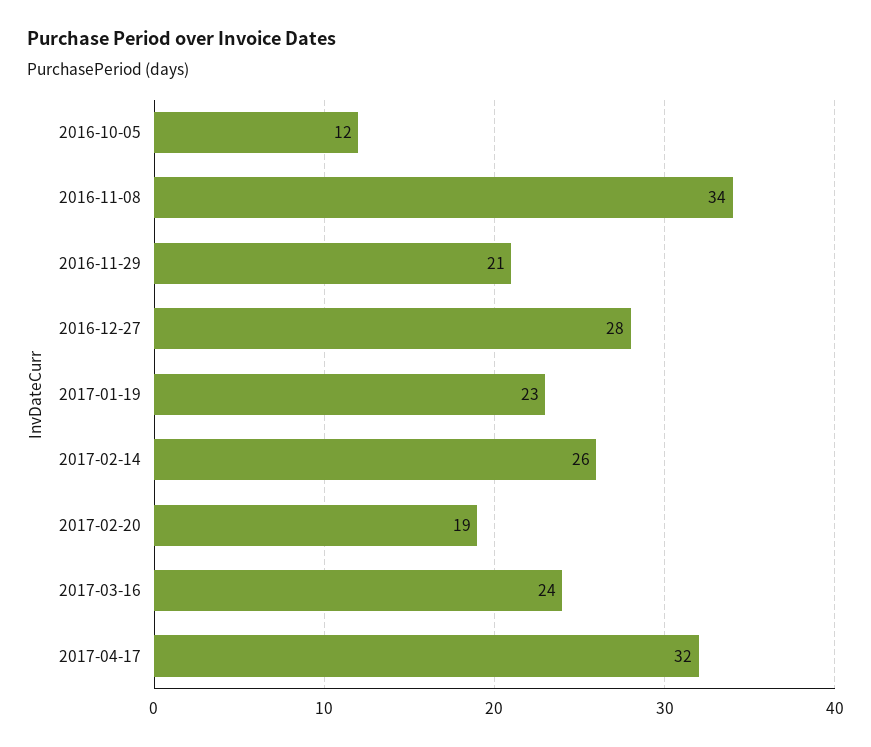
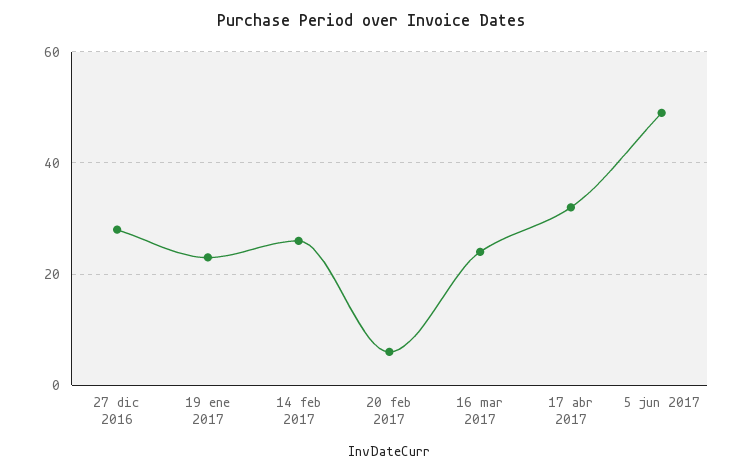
2016-10-05: 12 -> none
2016-11-08: 34 -> none
2016-11-29: 21 -> none
2017-02-20: 19 -> 5
5 jun 2017: none -> 50

